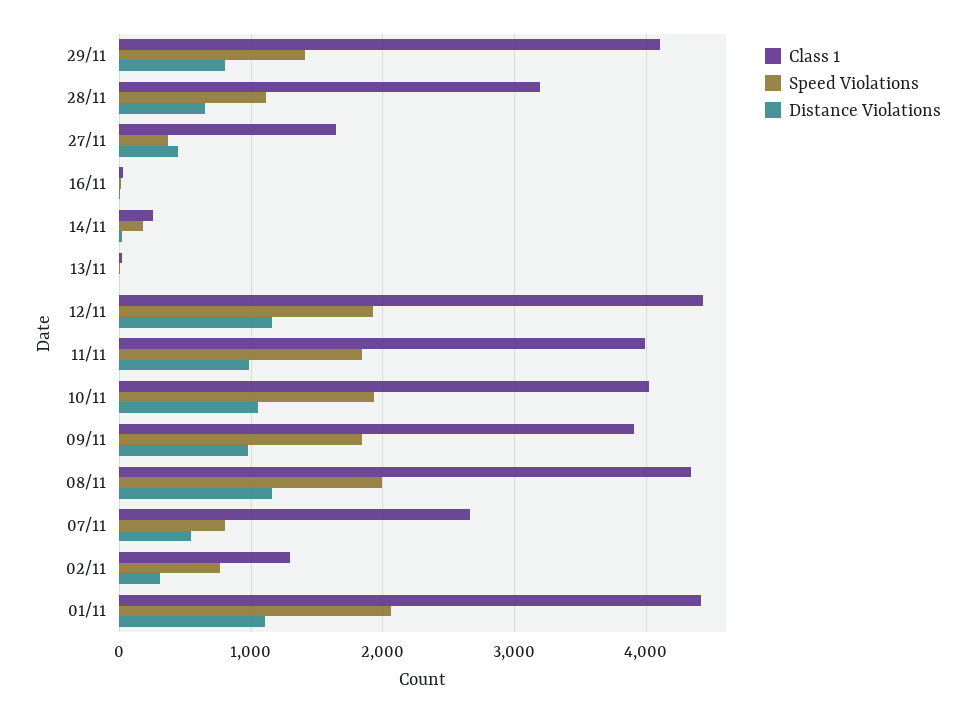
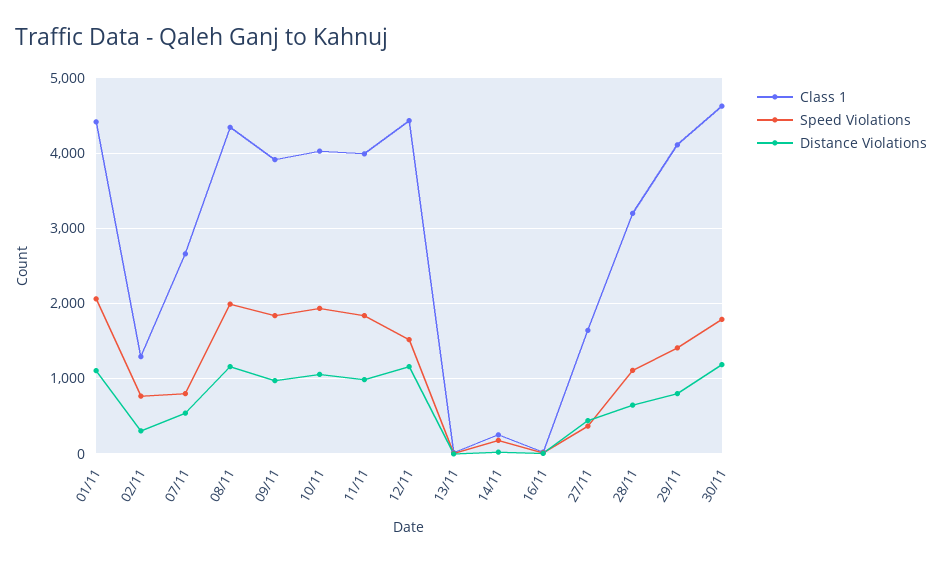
Speed Violations, 12/11: 1900 -> 1500
Class 1, 30/11: none -> 4600
Speed Violations, 30/11: none -> 1800
Distance Violations, 30/11: none -> 1200

